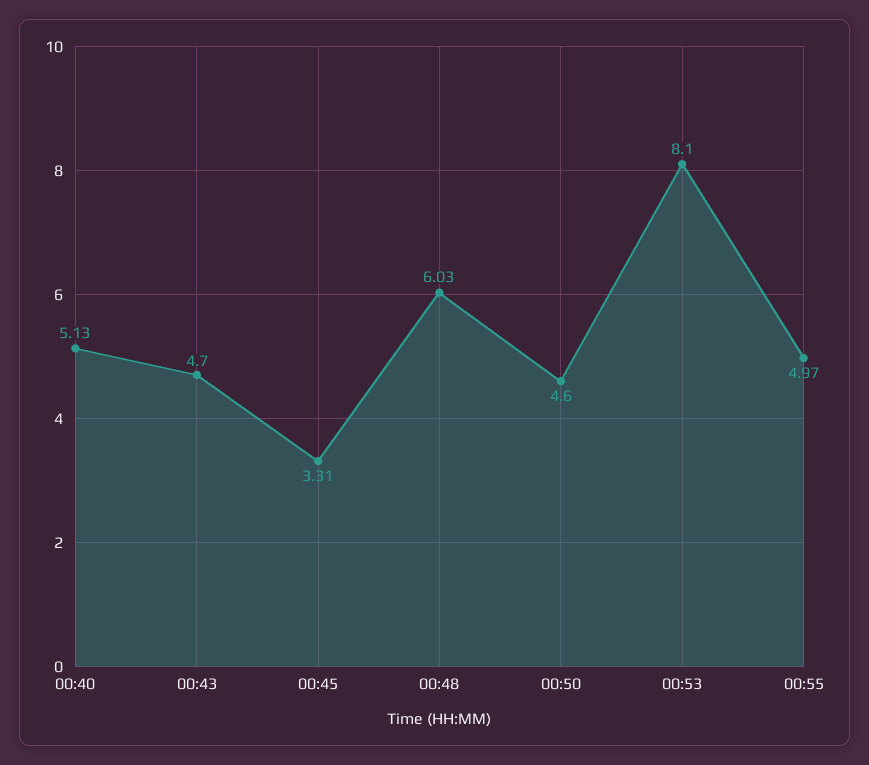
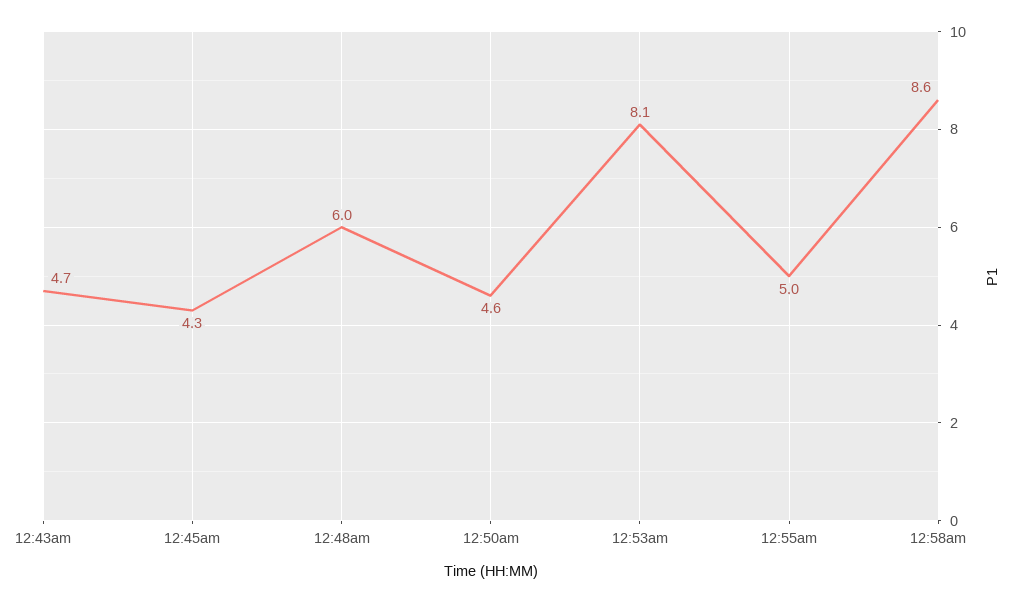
00:40: 5.13 -> none
00:45: 3.31 -> 4.3
12:58am: none -> 8.6

